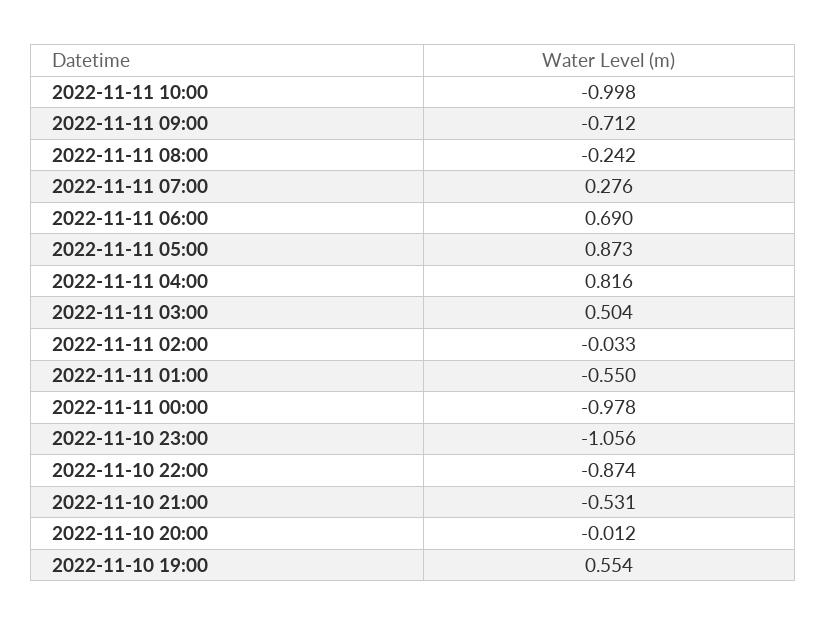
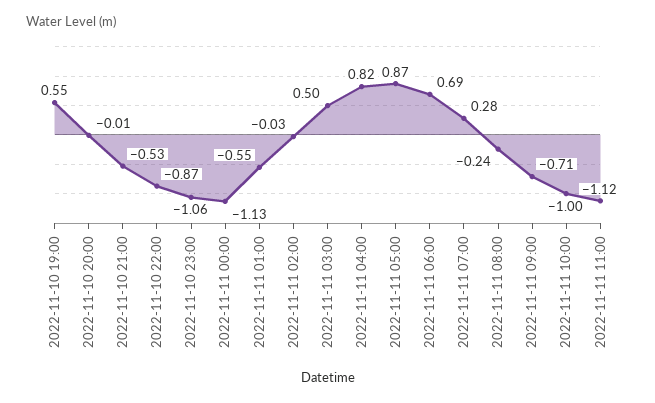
2022-11-11 00:00: -0.978 -> -1.13
2022-11-11 11:00: none -> -1.12

